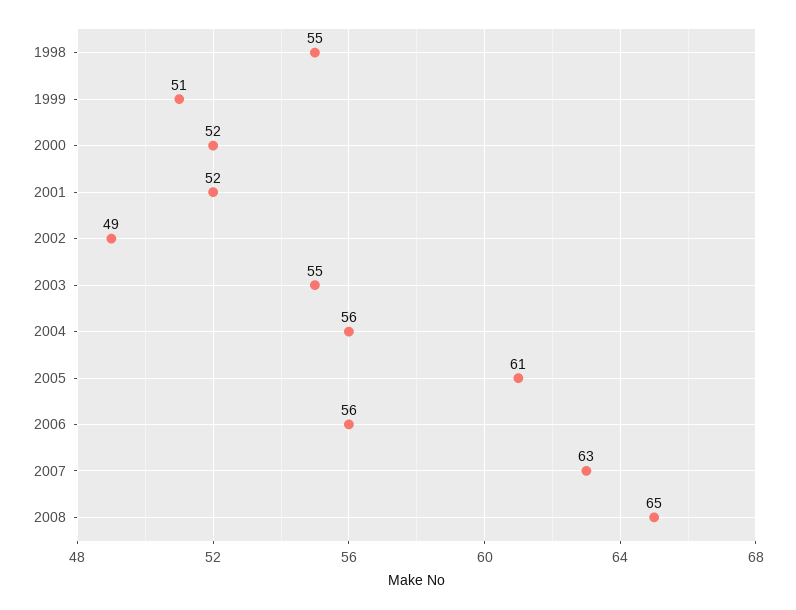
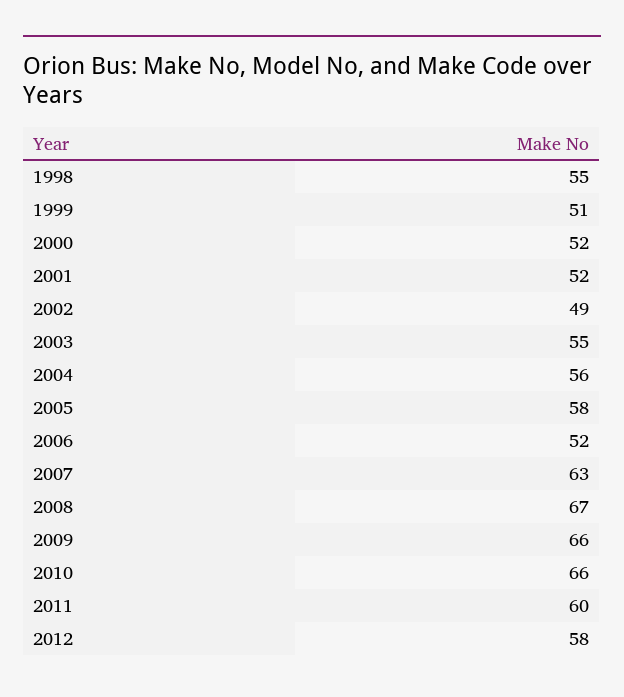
2005: 61 -> 58
2006: 56 -> 52
2008: 65 -> 67
2009: none -> 66
2010: none -> 66
2011: none -> 60
2012: none -> 58

